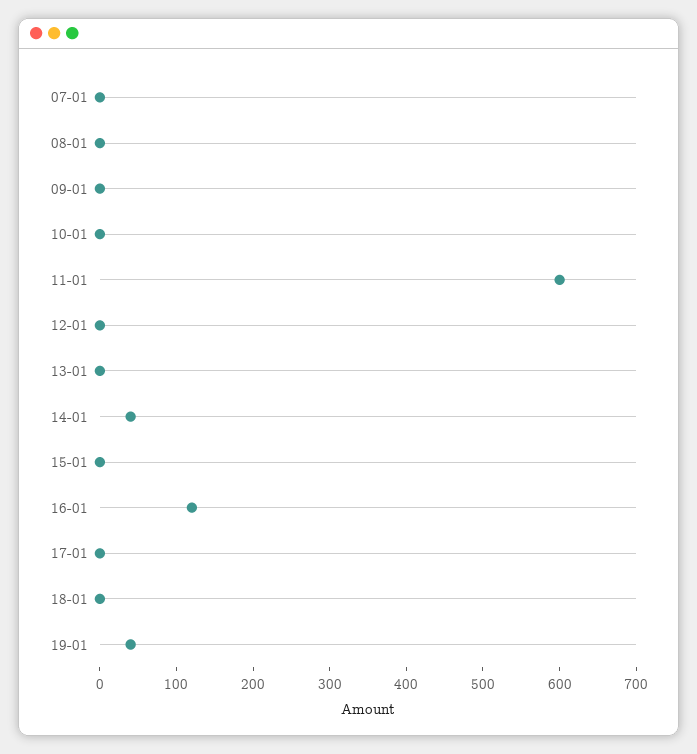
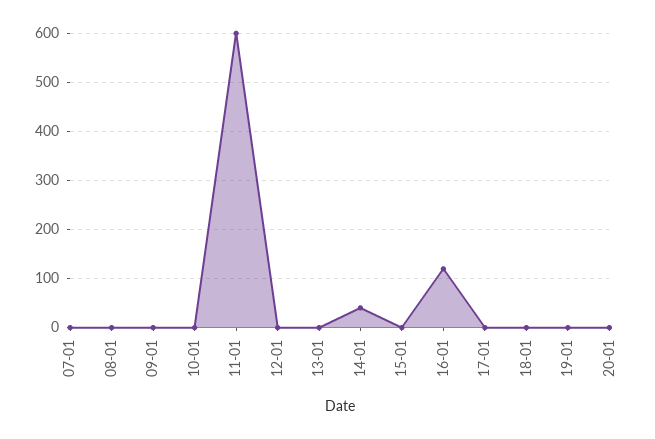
19-01: 40 -> 0
20-01: none -> 0

